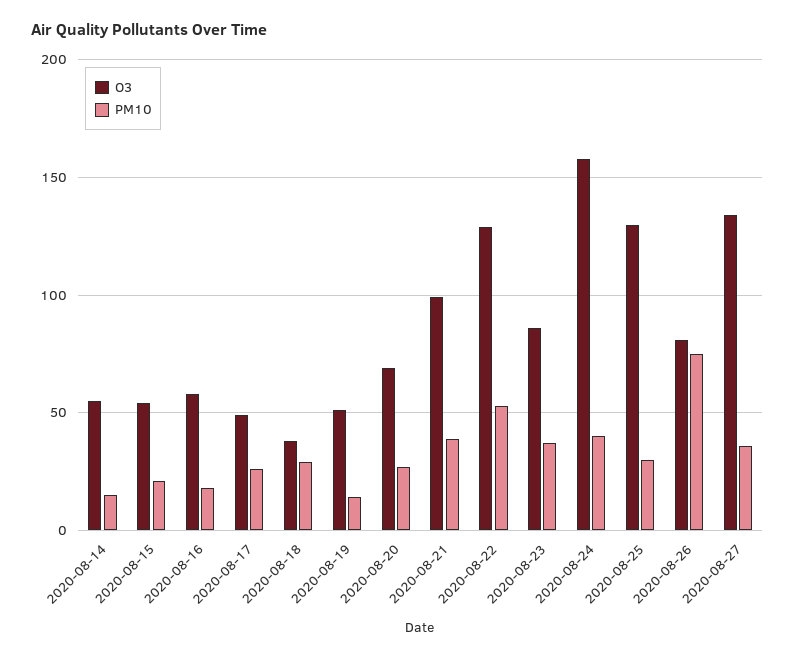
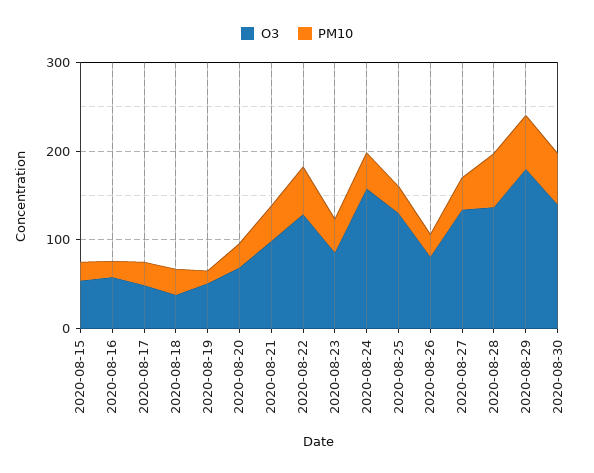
O3, 2020-08-14: 55 -> none
PM10, 2020-08-14: 15 -> none
PM10, 2020-08-26: 75 -> 20
O3, 2020-08-28: none -> 140
PM10, 2020-08-28: none -> 60
O3, 2020-08-29: none -> 180
PM10, 2020-08-29: none -> 60
O3, 2020-08-30: none -> 140
PM10, 2020-08-30: none -> 60

